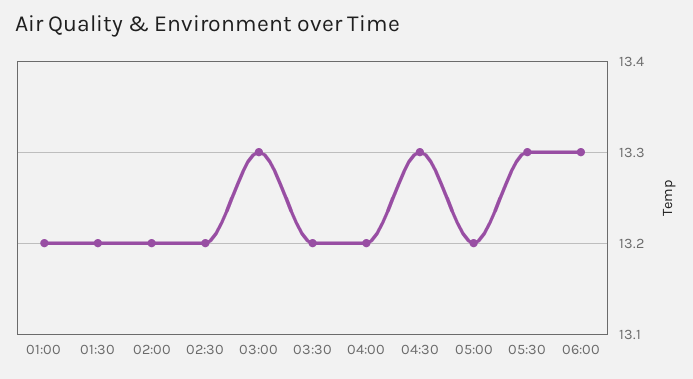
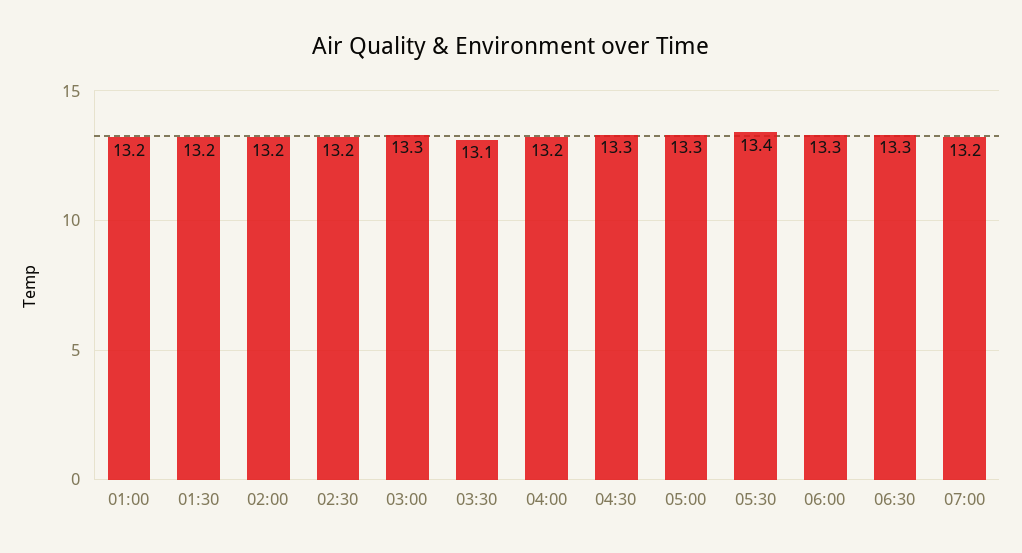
03:30: 13.2 -> 13.1
05:00: 13.2 -> 13.3
05:30: 13.3 -> 13.4
06:30: none -> 13.3
07:00: none -> 13.2

